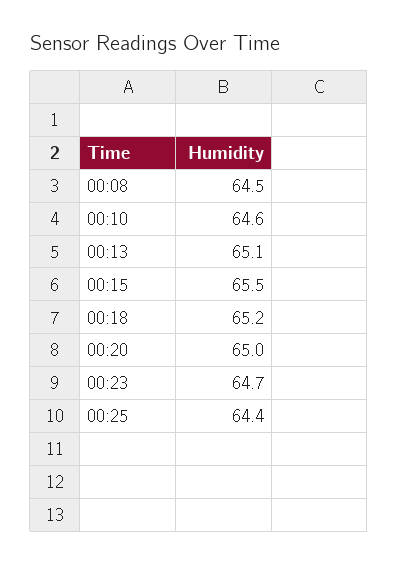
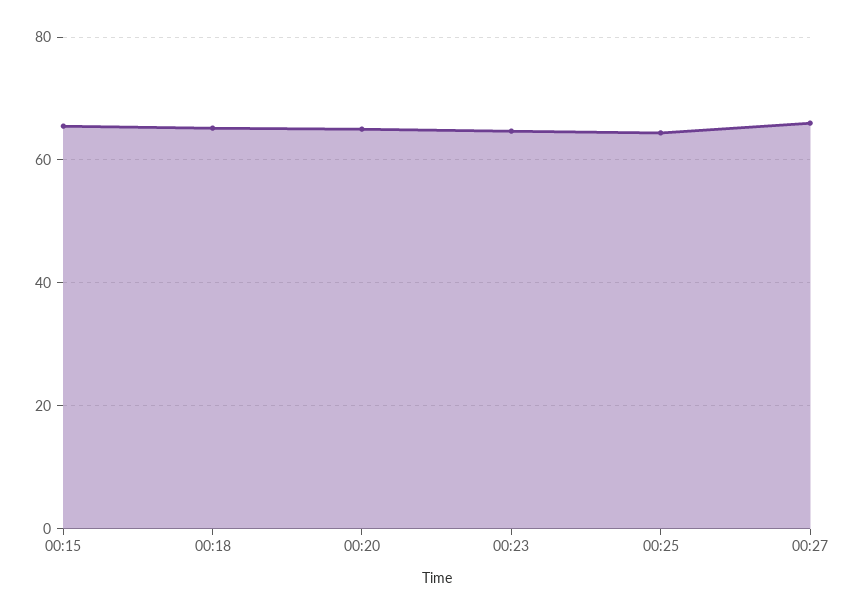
00:08: 64.5 -> none
00:10: 64.6 -> none
00:13: 65.1 -> none
00:27: none -> 66

